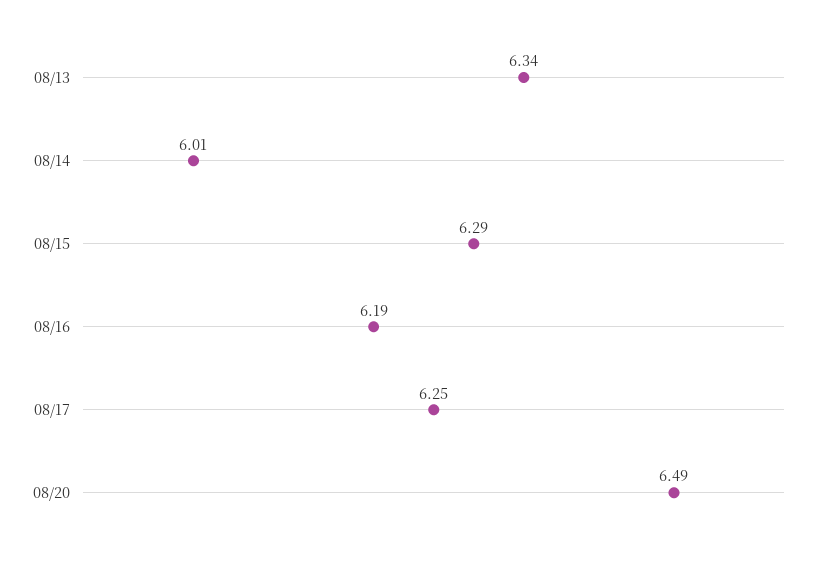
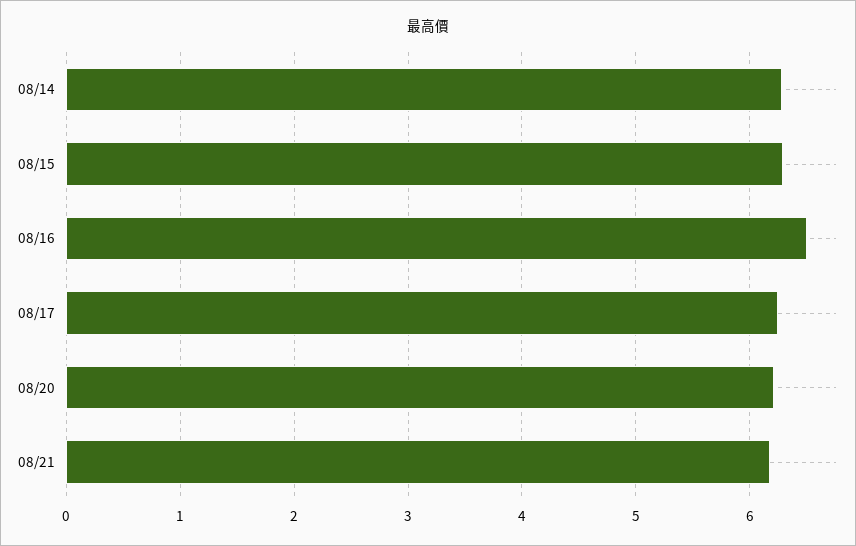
08/13: 6.34 -> none
08/14: 6.01 -> 6.3
08/16: 6.19 -> 6.5
08/20: 6.49 -> 6.2
08/21: none -> 6.2

